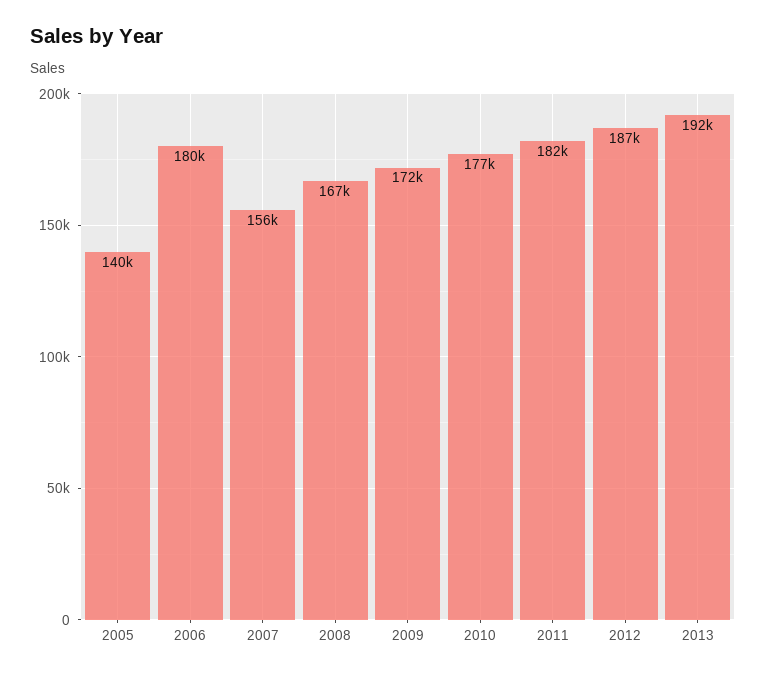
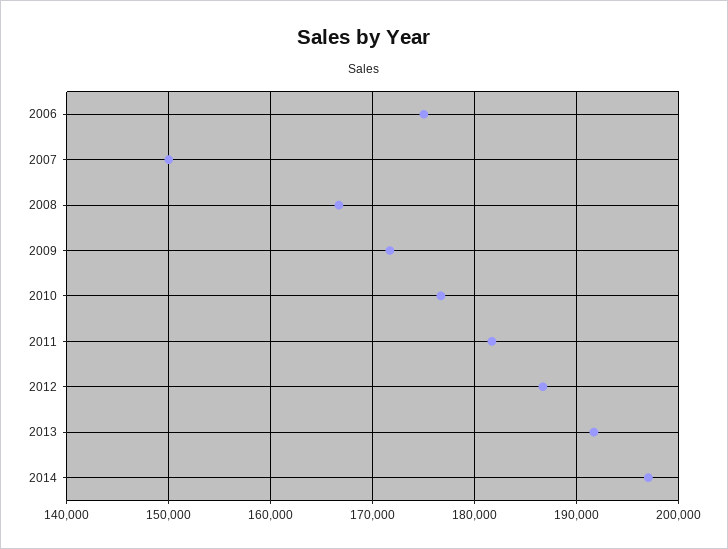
2005: 140000 -> none
2006: 180000 -> 175000
2007: 156000 -> 150000
2014: none -> 197000

